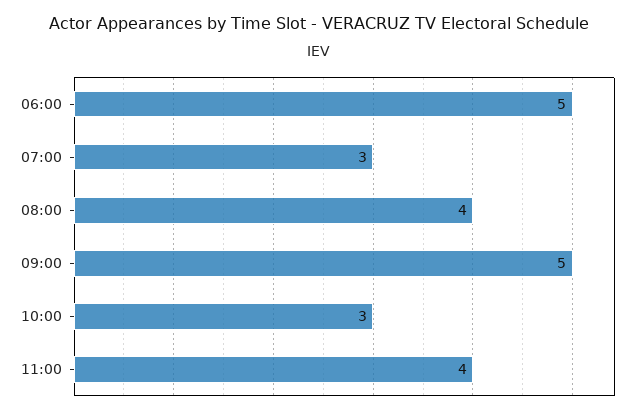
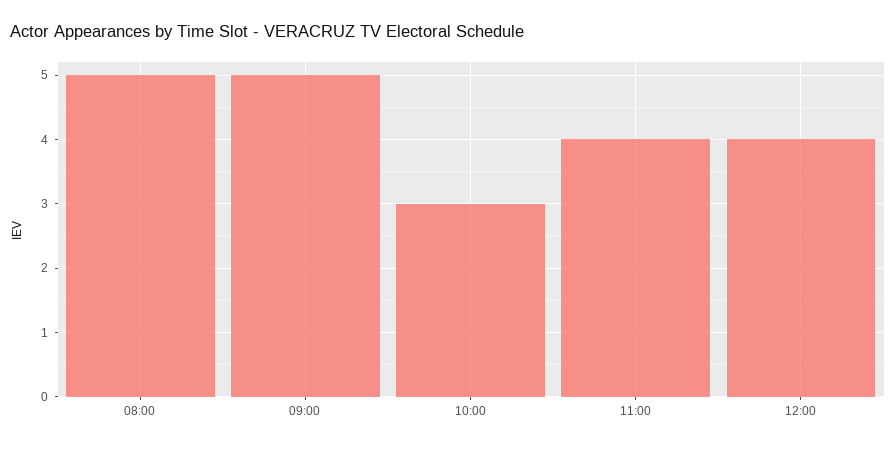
06:00: 5 -> none
07:00: 3 -> none
08:00: 4 -> 5
12:00: none -> 4

